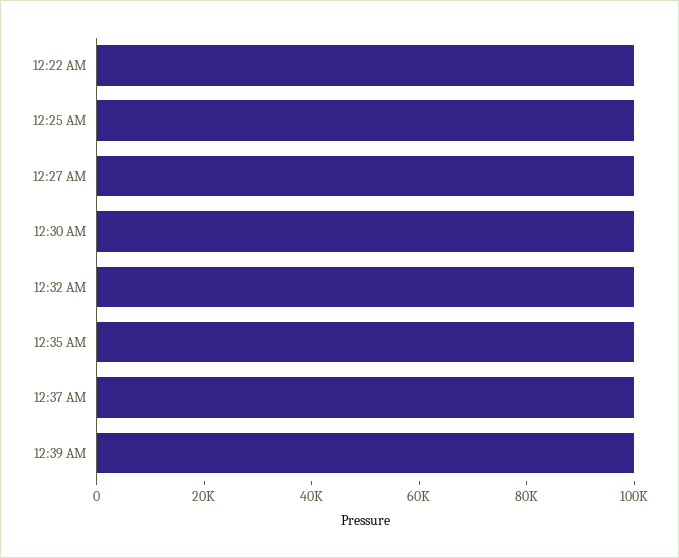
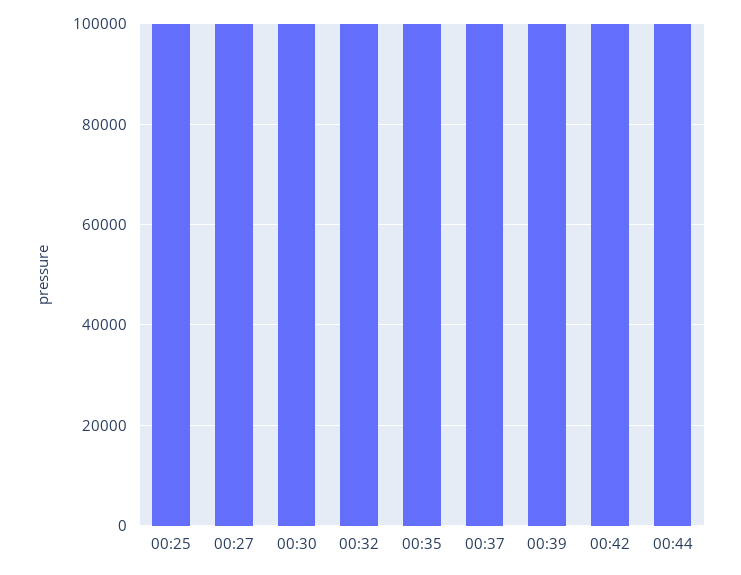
12:22 AM: 100000 -> none
00:42: none -> 100000
00:44: none -> 100000

